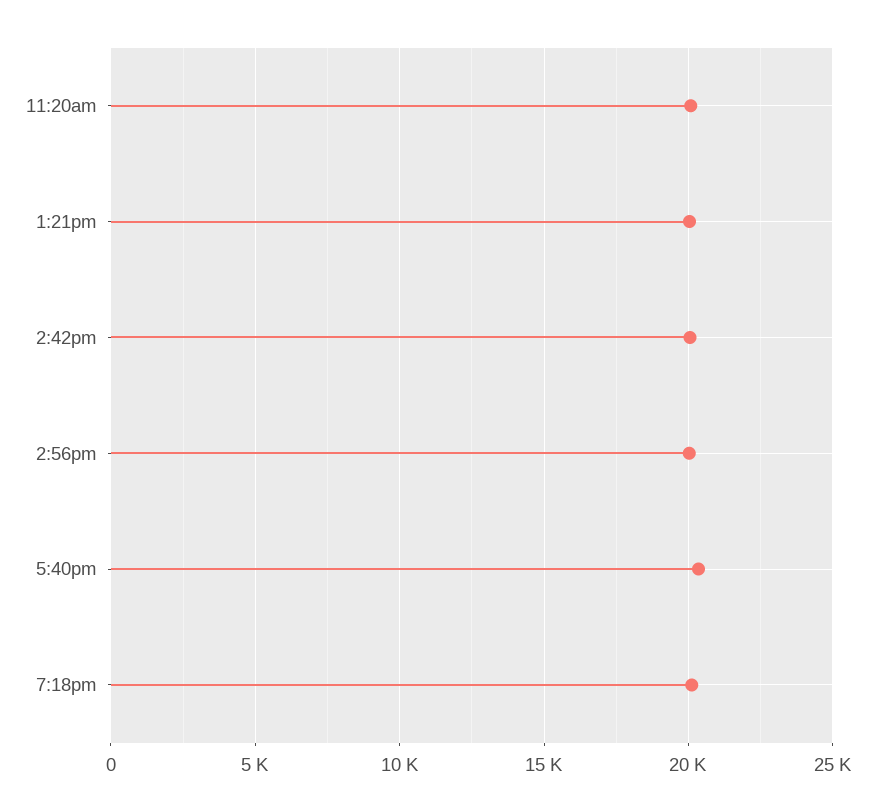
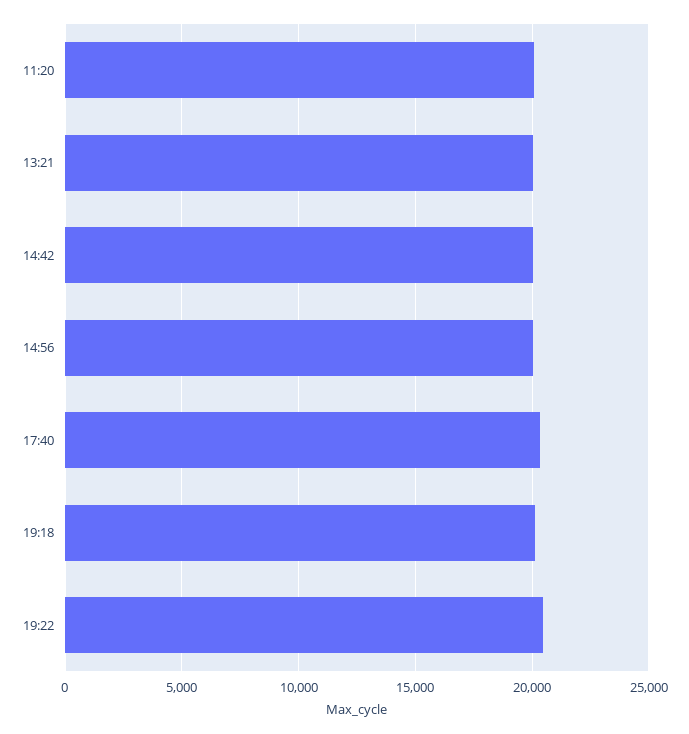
19:22: none -> 20500

